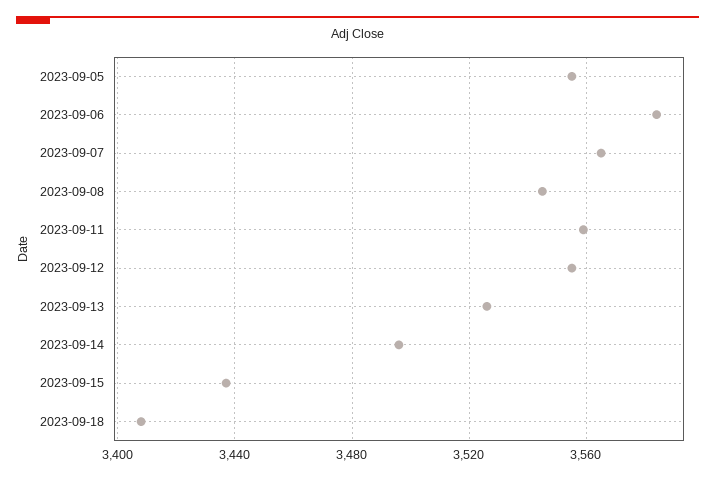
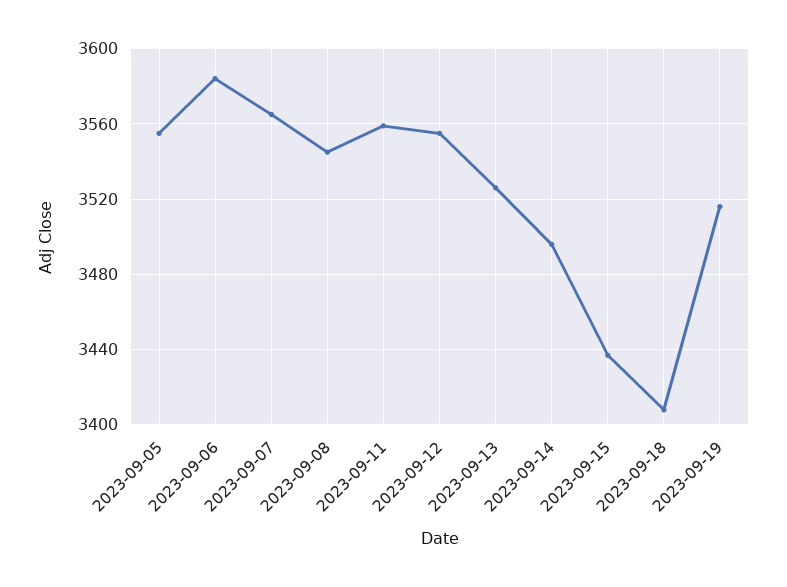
2023-09-19: none -> 3515

